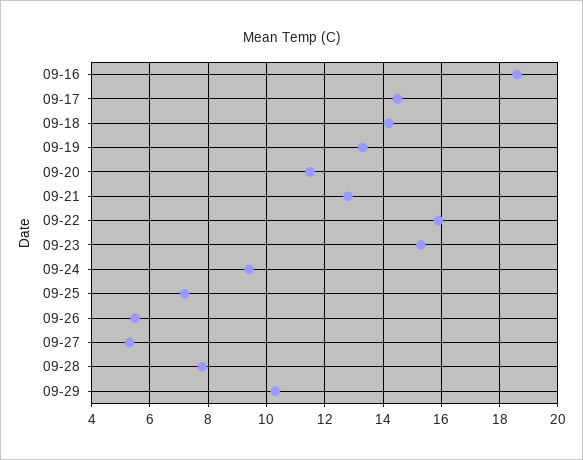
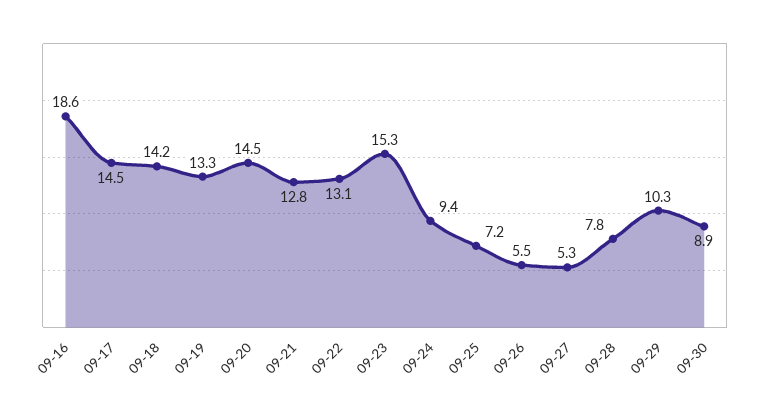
09-20: 11.5 -> 14.5
09-22: 16 -> 13.1
09-30: none -> 8.9

